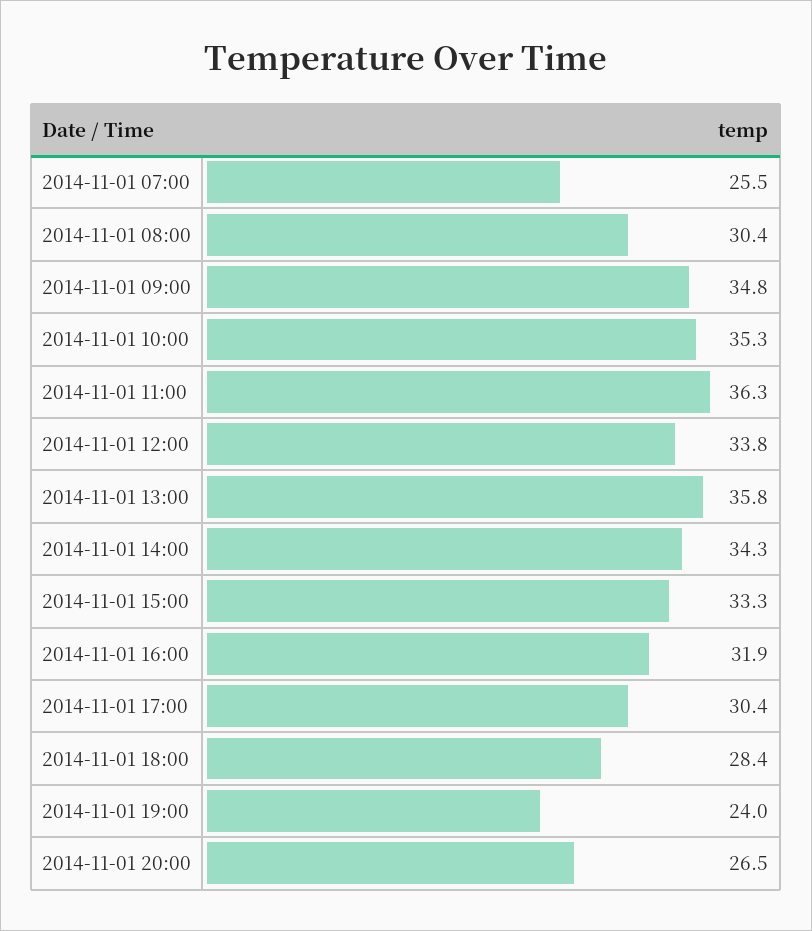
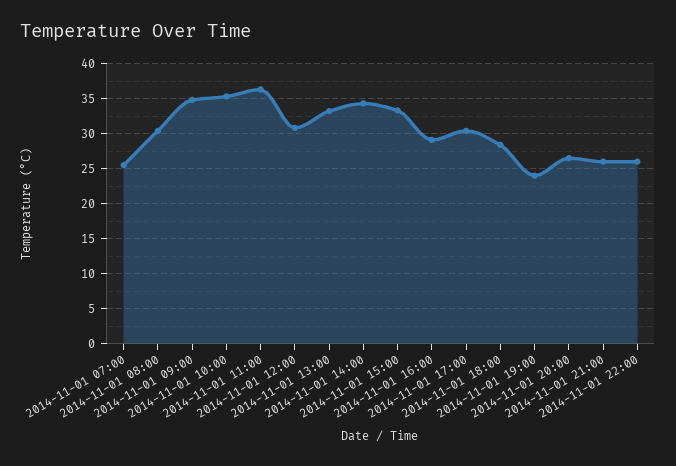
2014-11-01 12:00: 33.8 -> 31
2014-11-01 13:00: 35.8 -> 33
2014-11-01 16:00: 31.9 -> 29
2014-11-01 21:00: none -> 26
2014-11-01 22:00: none -> 26

